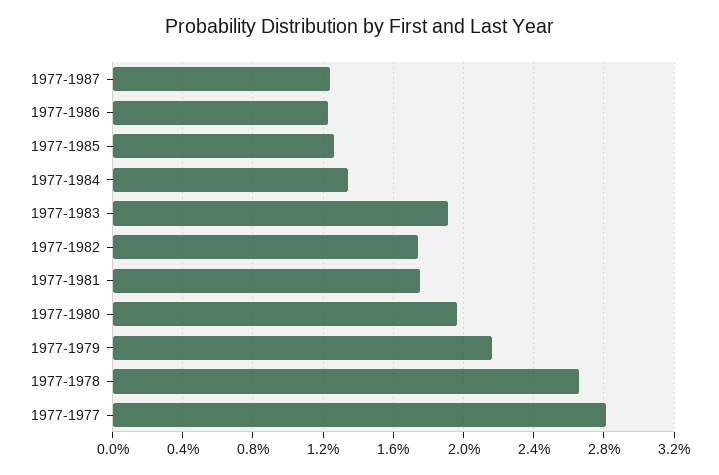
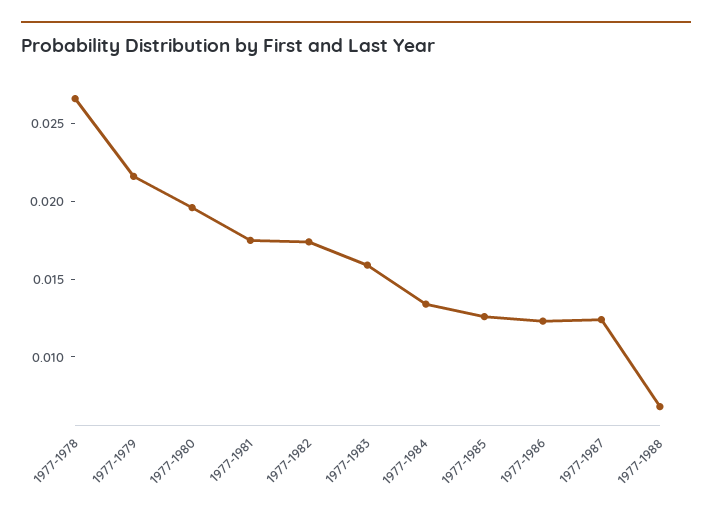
1977-1983: 0.019 -> 0.016
1977-1977: 0.028 -> none
1977-1988: none -> 0.007

